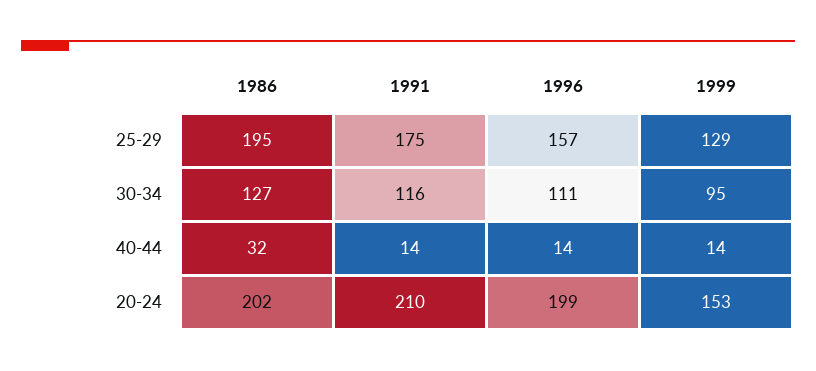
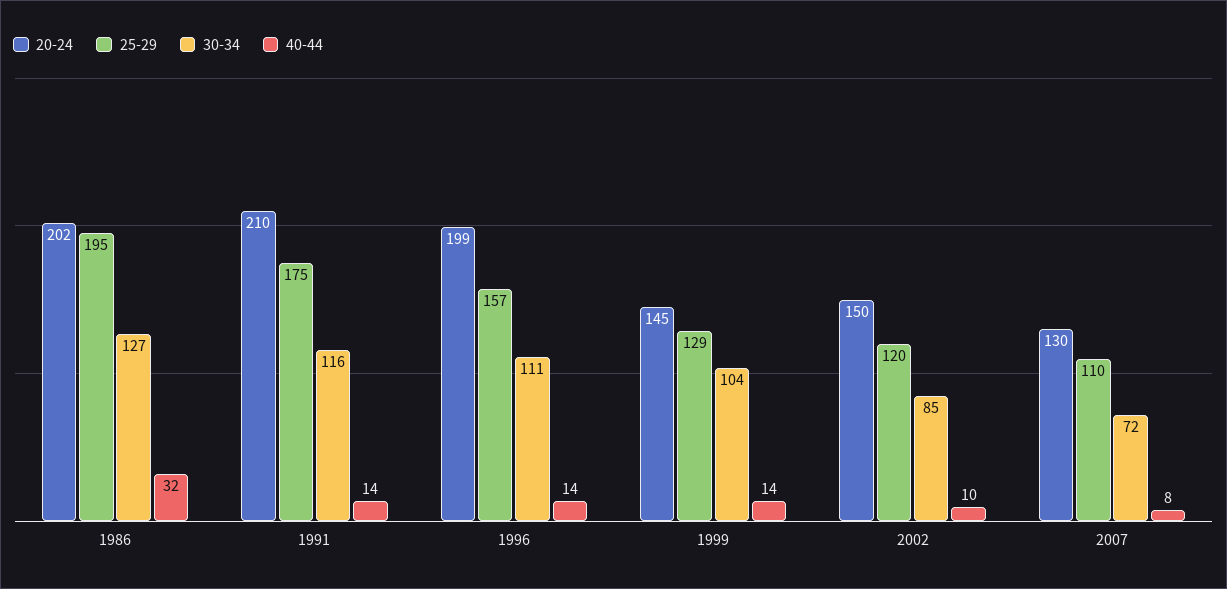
30-34, 1999: 95 -> 104
20-24, 1999: 153 -> 145
20-24, 2002: none -> 150
25-29, 2002: none -> 120
30-34, 2002: none -> 85
40-44, 2002: none -> 10
20-24, 2007: none -> 130
25-29, 2007: none -> 110
30-34, 2007: none -> 72
40-44, 2007: none -> 8

